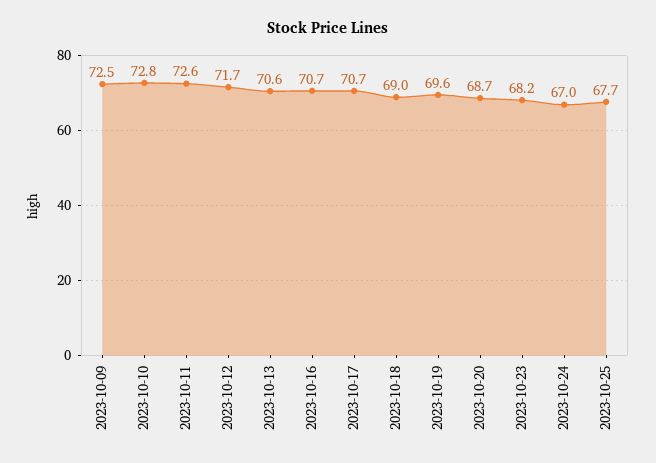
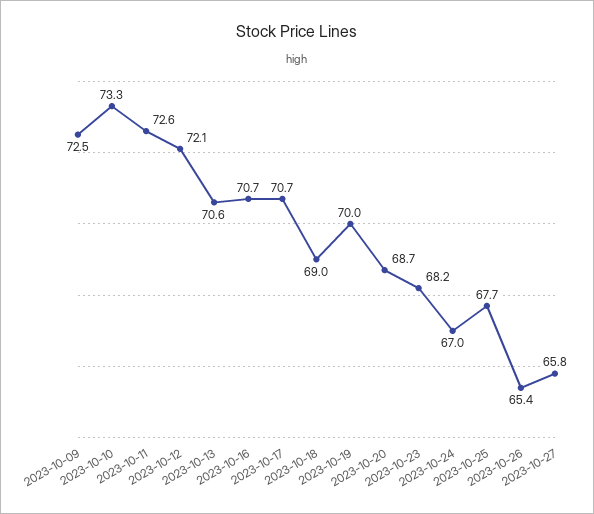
2023-10-10: 72.8 -> 73.3
2023-10-12: 71.7 -> 72.1
2023-10-19: 69.6 -> 70
2023-10-26: none -> 65.4
2023-10-27: none -> 65.8

